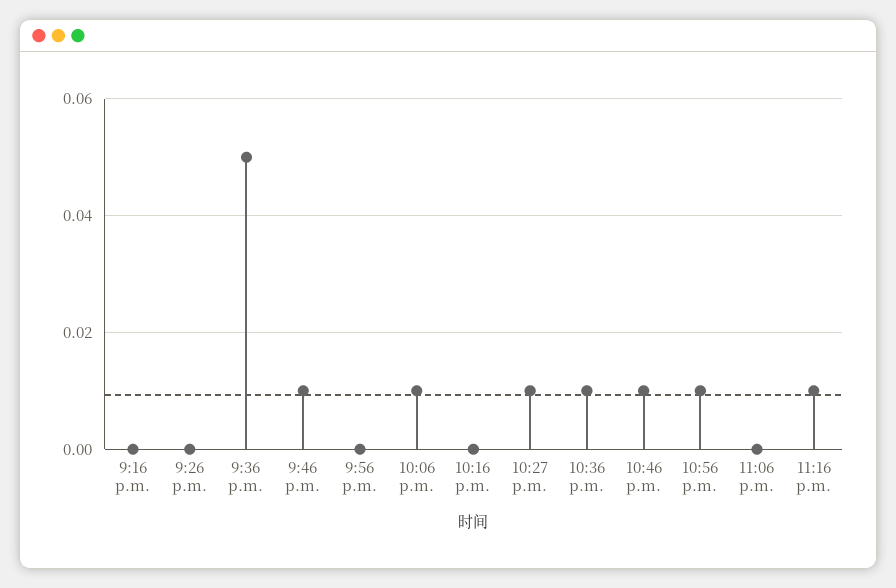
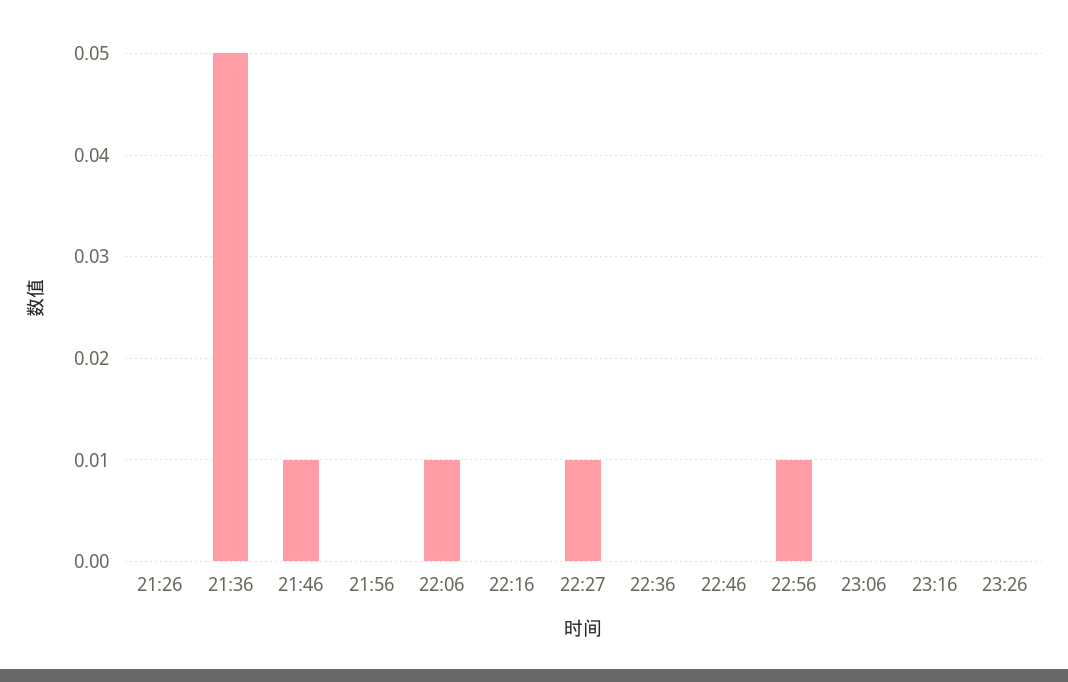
9:16 p.m.: 0 -> none
10:36 p.m.: 0.01 -> 0
10:46 p.m.: 0.01 -> 0
11:16 p.m.: 0.01 -> 0
23:26: none -> 0

